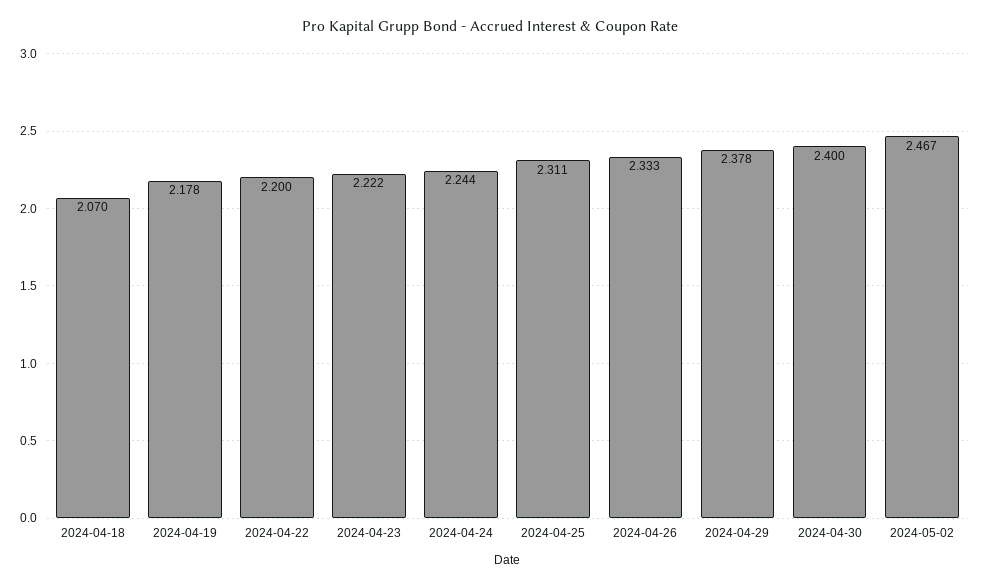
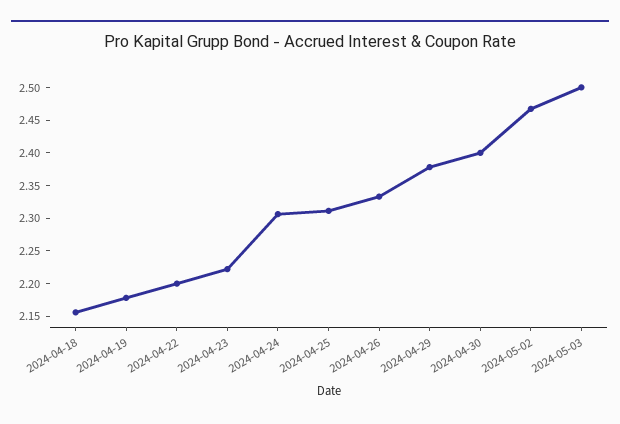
2024-04-18: 2.07 -> 2.15
2024-04-24: 2.244 -> 2.3
2024-05-03: none -> 2.5

